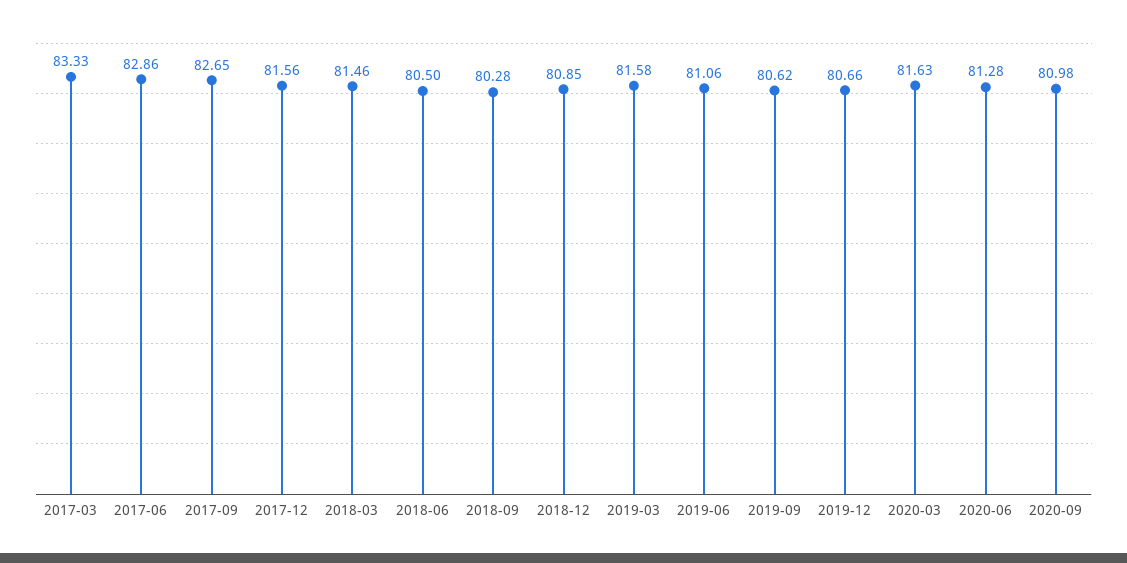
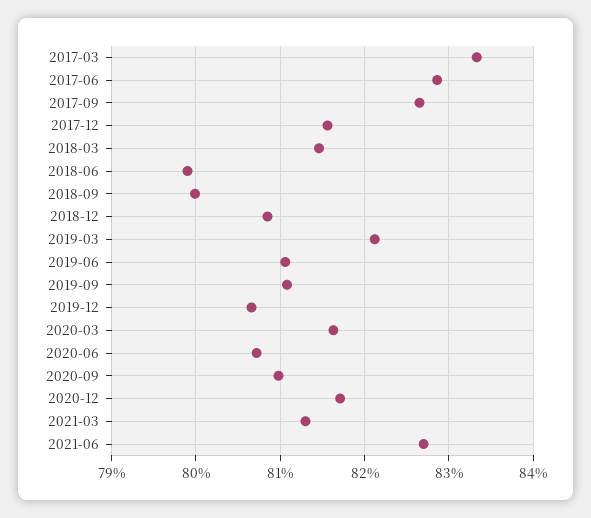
2018-06: 80.5 -> 79.9
2018-09: 80.28 -> 80
2019-03: 81.58 -> 82.1
2019-09: 80.62 -> 81.1
2020-06: 81.28 -> 80.7
2020-12: none -> 81.7
2021-03: none -> 81.3
2021-06: none -> 82.7

